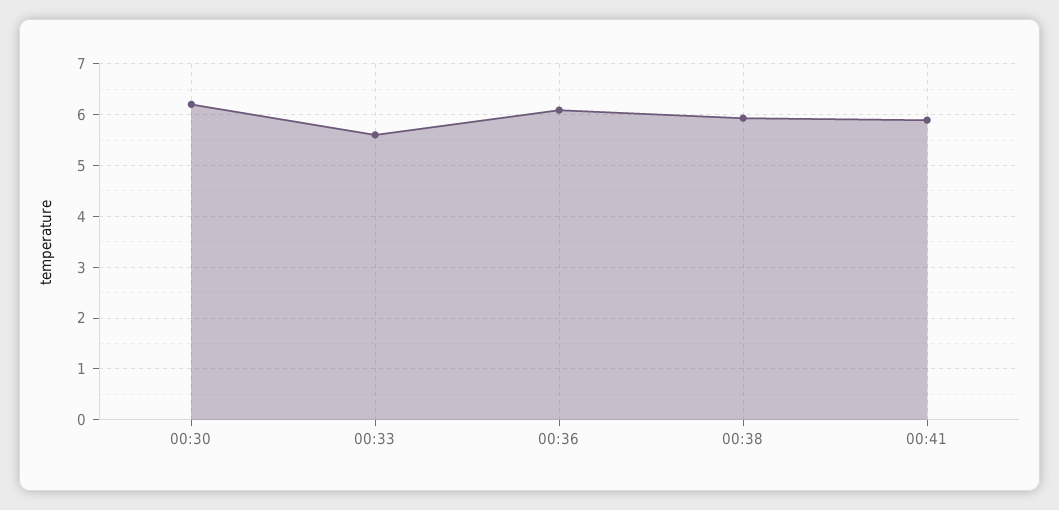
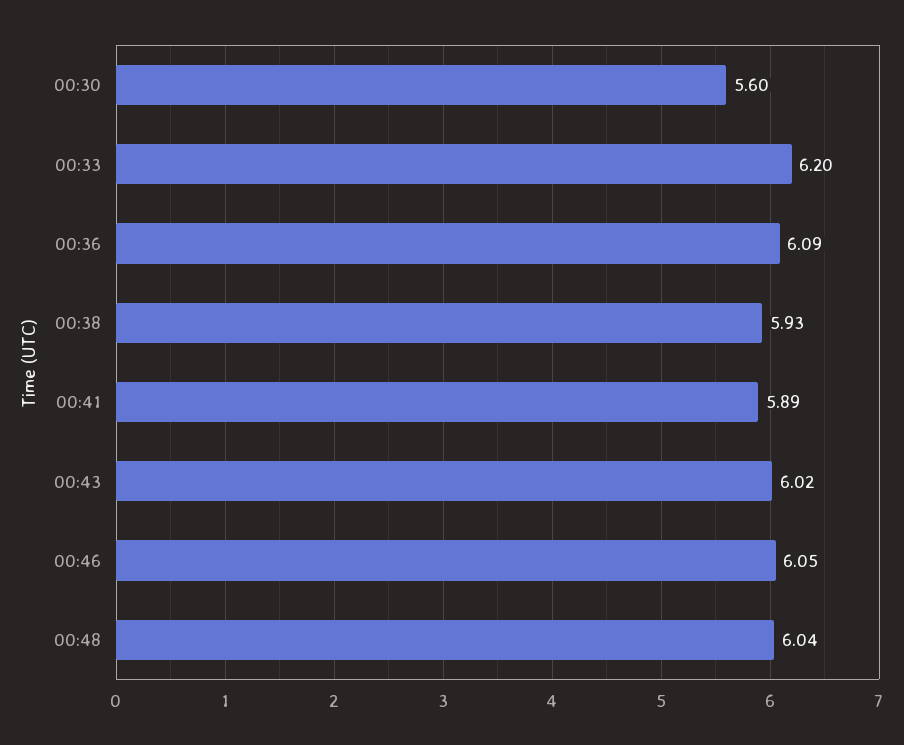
00:30: 6.2 -> 5.6
00:33: 5.6 -> 6.2
00:43: none -> 6.02
00:46: none -> 6.05
00:48: none -> 6.04

